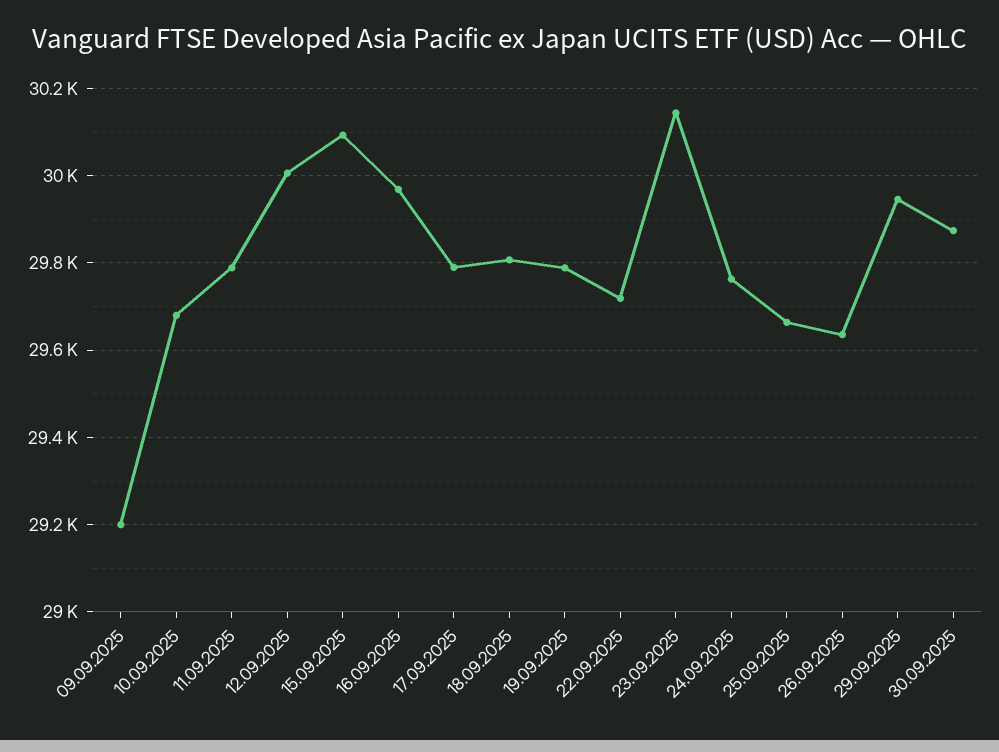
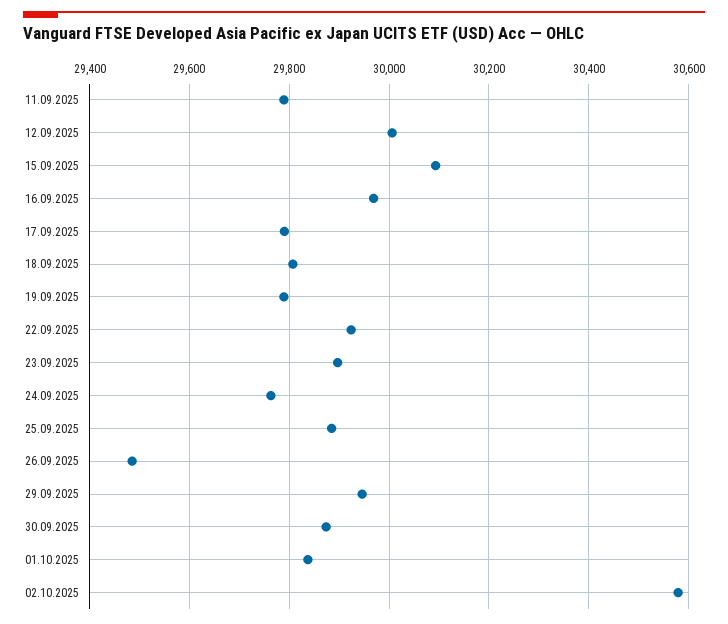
09.09.2025: 29200 -> none
10.09.2025: 29680 -> none
22.09.2025: 29720 -> 29920
23.09.2025: 30140 -> 29900
25.09.2025: 29660 -> 29880
26.09.2025: 29640 -> 29480
01.10.2025: none -> 29840
02.10.2025: none -> 30580

